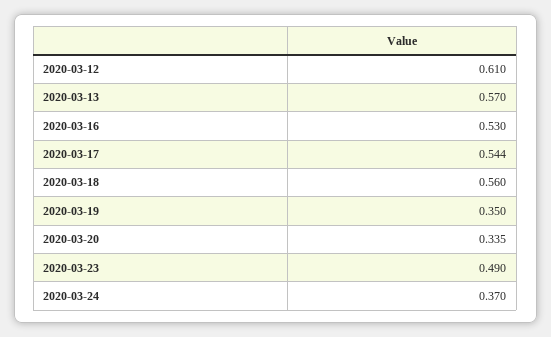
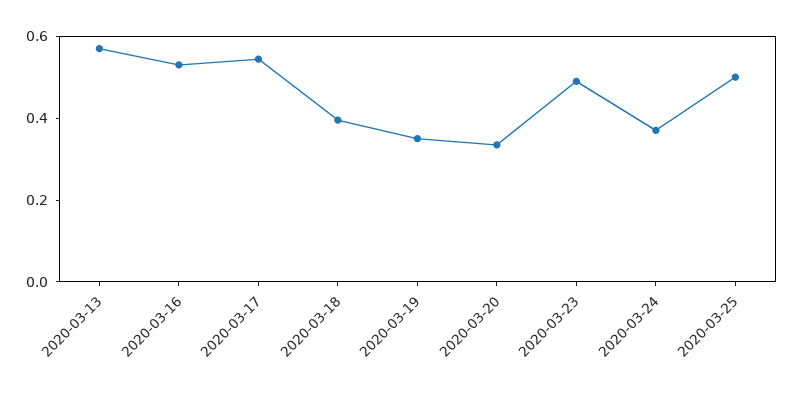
2020-03-12: 0.61 -> none
2020-03-18: 0.56 -> 0.4
2020-03-25: none -> 0.5

